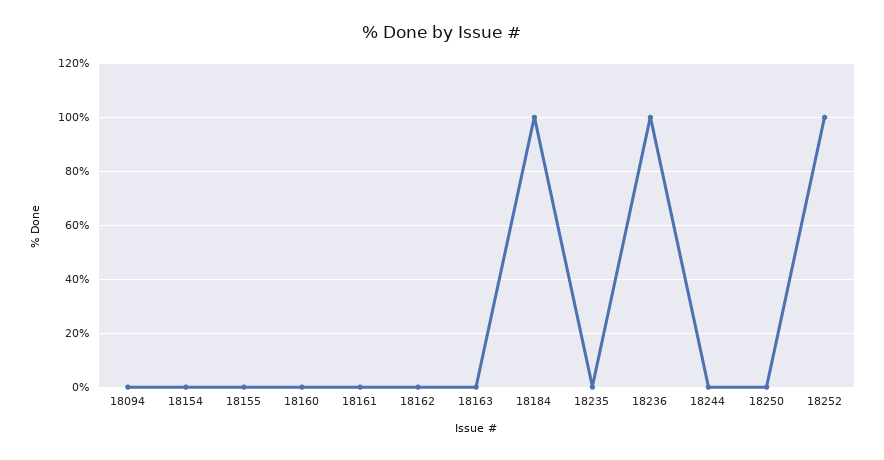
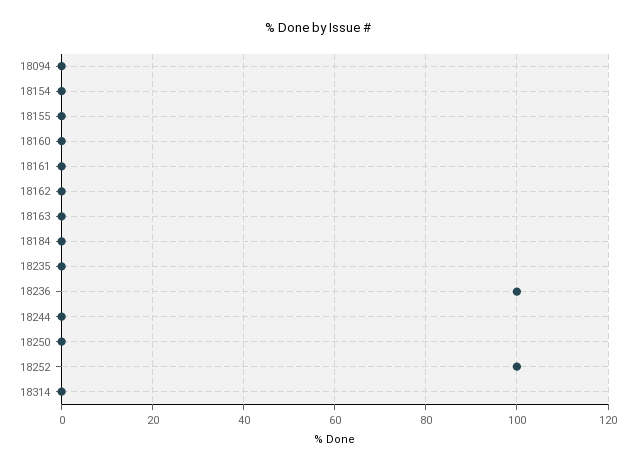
18184: 100 -> 0
18314: none -> 0

